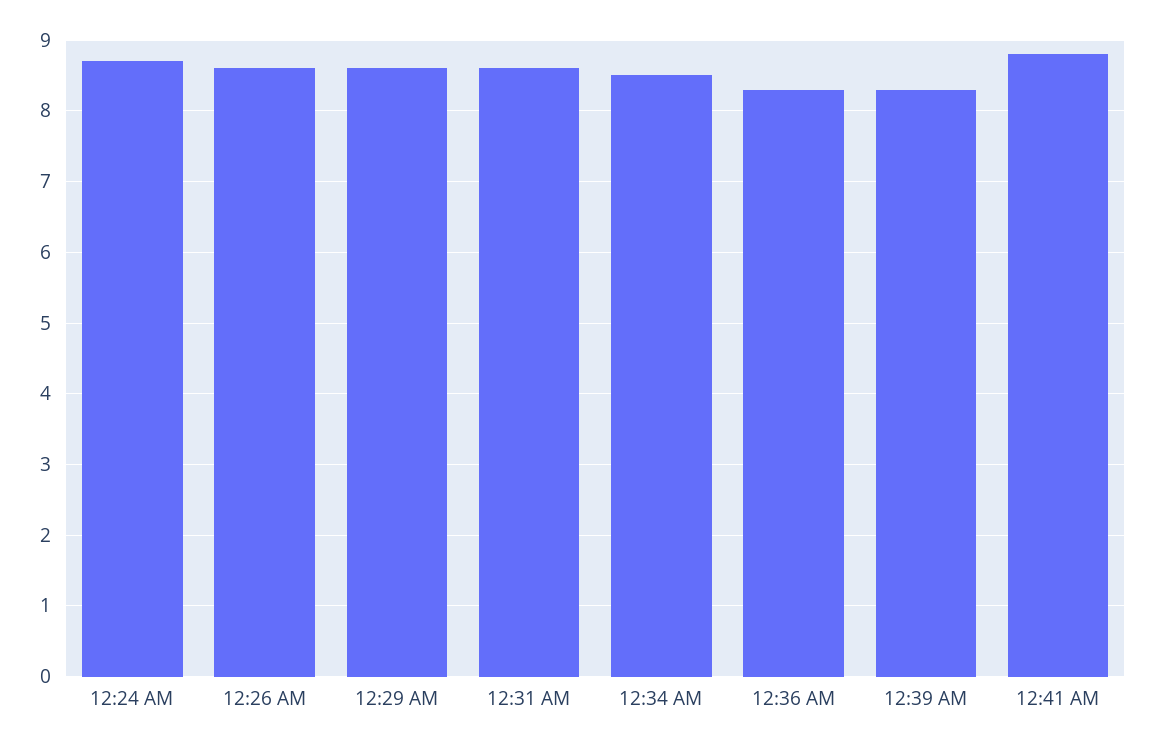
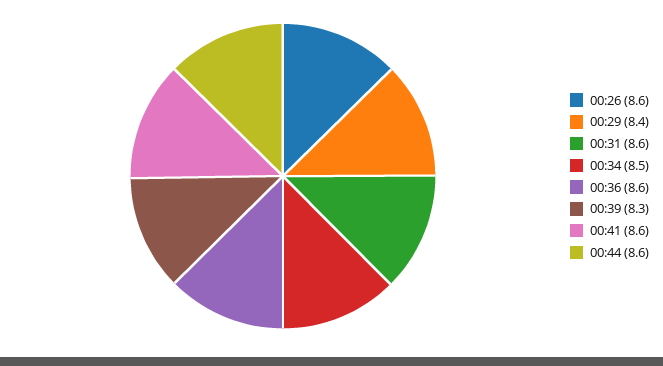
12:24 AM: 8.7 -> none
12:29 AM: 8.6 -> 8.4
12:36 AM: 8.3 -> 8.6
12:41 AM: 8.8 -> 8.6
00:44: none -> 8.6

